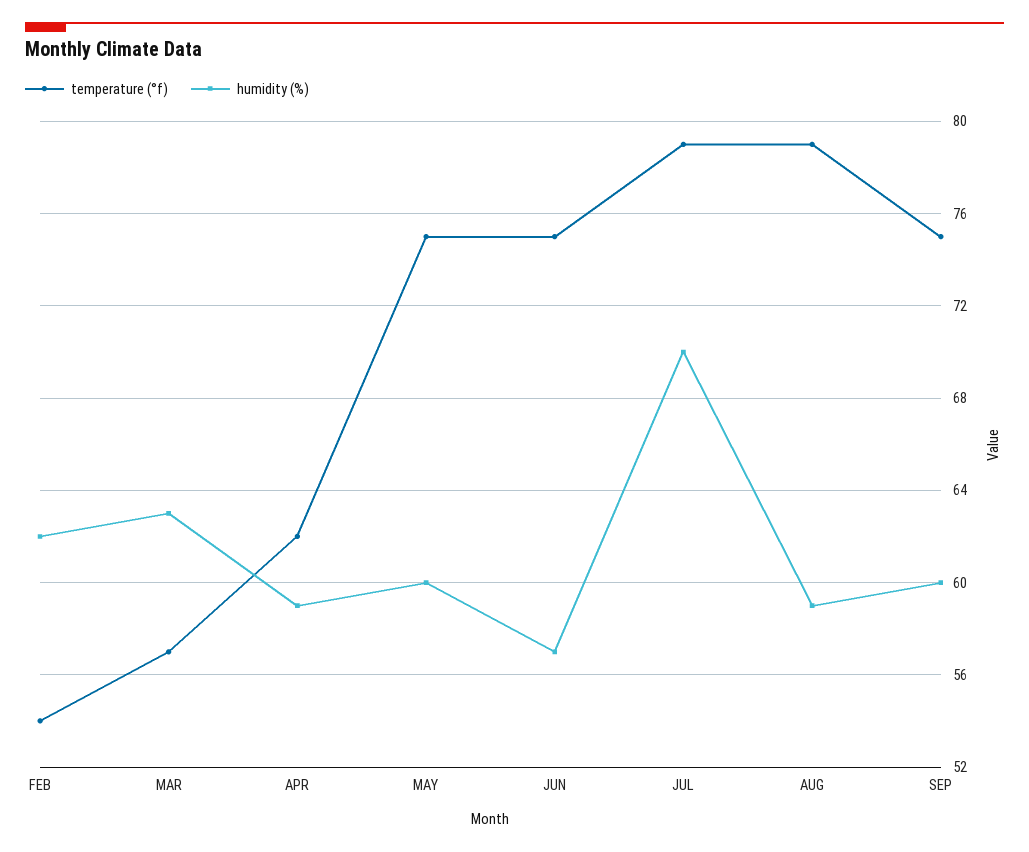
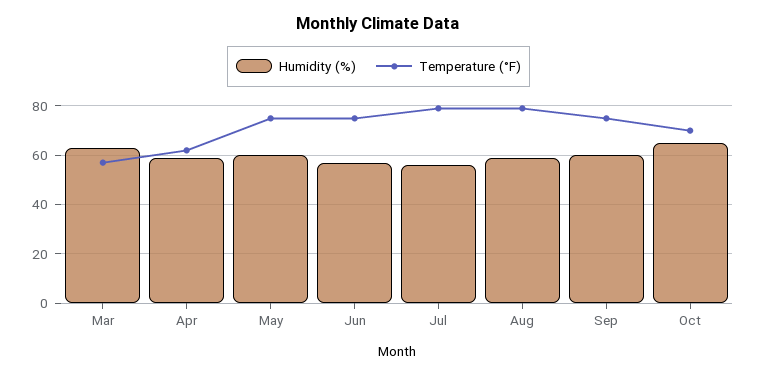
temperature (°f), FEB: 54 -> none
humidity (%), FEB: 62 -> none
humidity (%), JUL: 70 -> 55
humidity (%), Oct: none -> 65
temperature (°f), Oct: none -> 70

